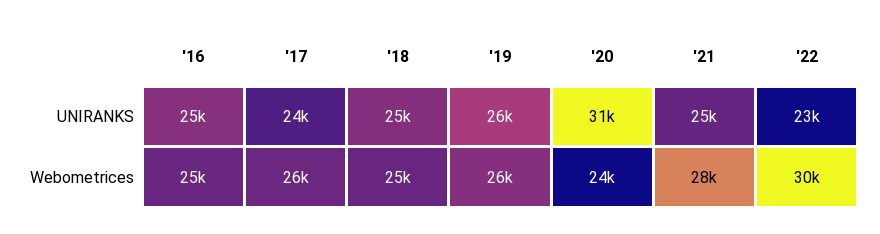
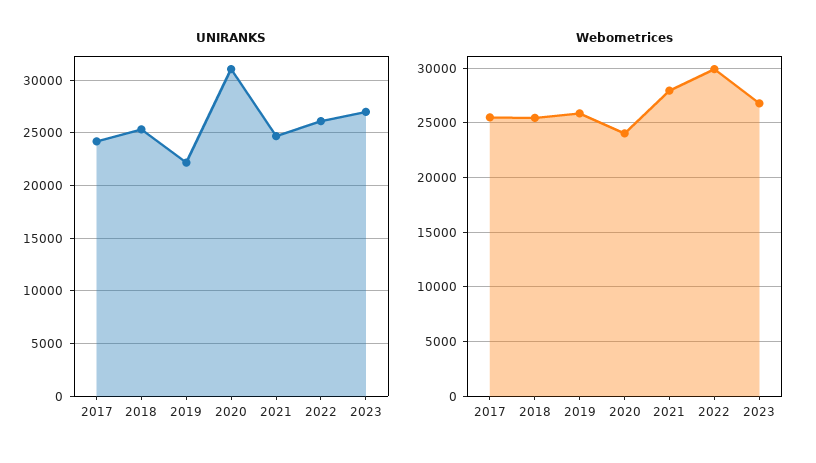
UNIRANKS, '16: 25000 -> none
UNIRANKS, '19: 26000 -> 22000
UNIRANKS, '22: 23000 -> 26000
Webometrices, '16: 25000 -> none
UNIRANKS, 2023: none -> 27000
Webometrices, 2023: none -> 27000

